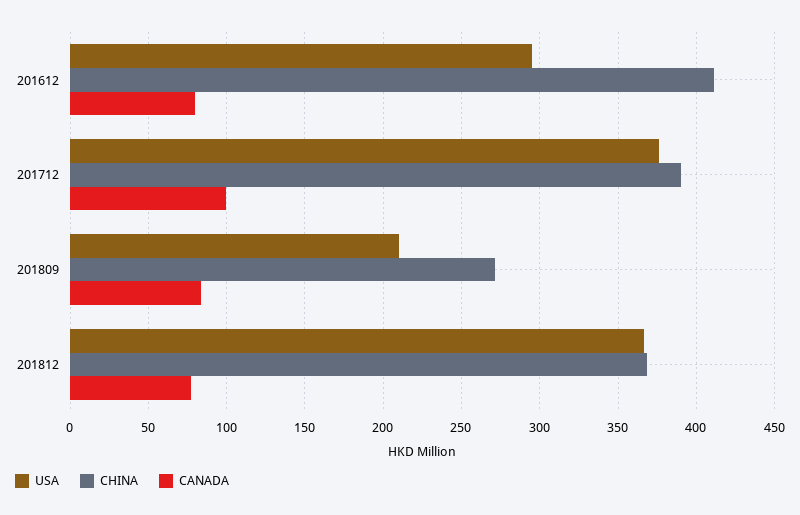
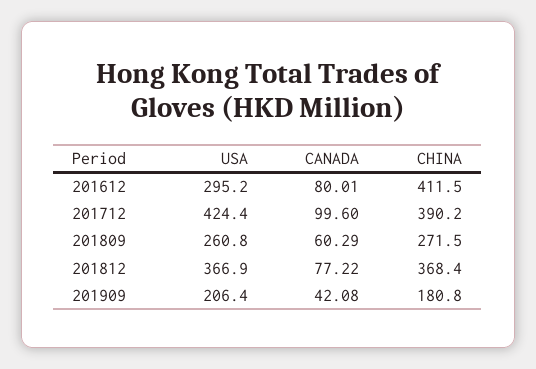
USA, 201712: 375 -> 424.4
USA, 201809: 210 -> 260.8
CANADA, 201809: 85 -> 60.29
USA, 201909: none -> 206.4
CANADA, 201909: none -> 42.08
CHINA, 201909: none -> 180.8

